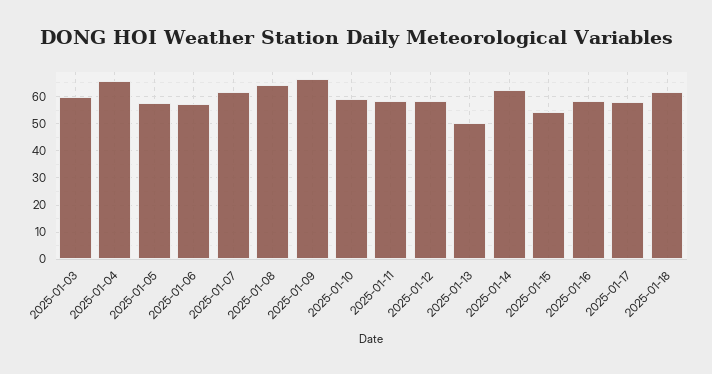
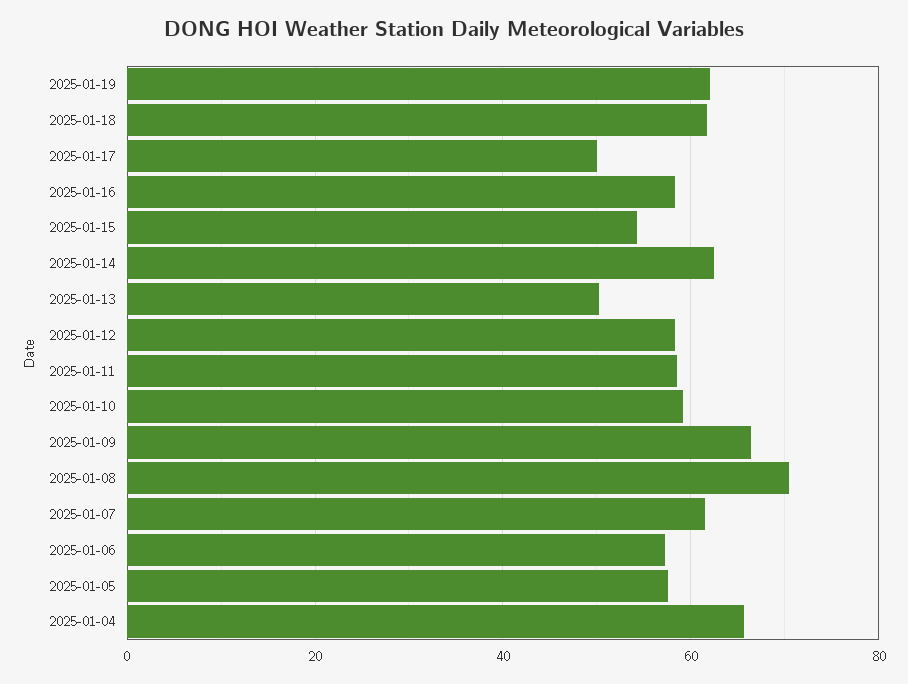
2025-01-03: 60 -> none
2025-01-08: 65 -> 70
2025-01-17: 57.5 -> 50
2025-01-19: none -> 62

